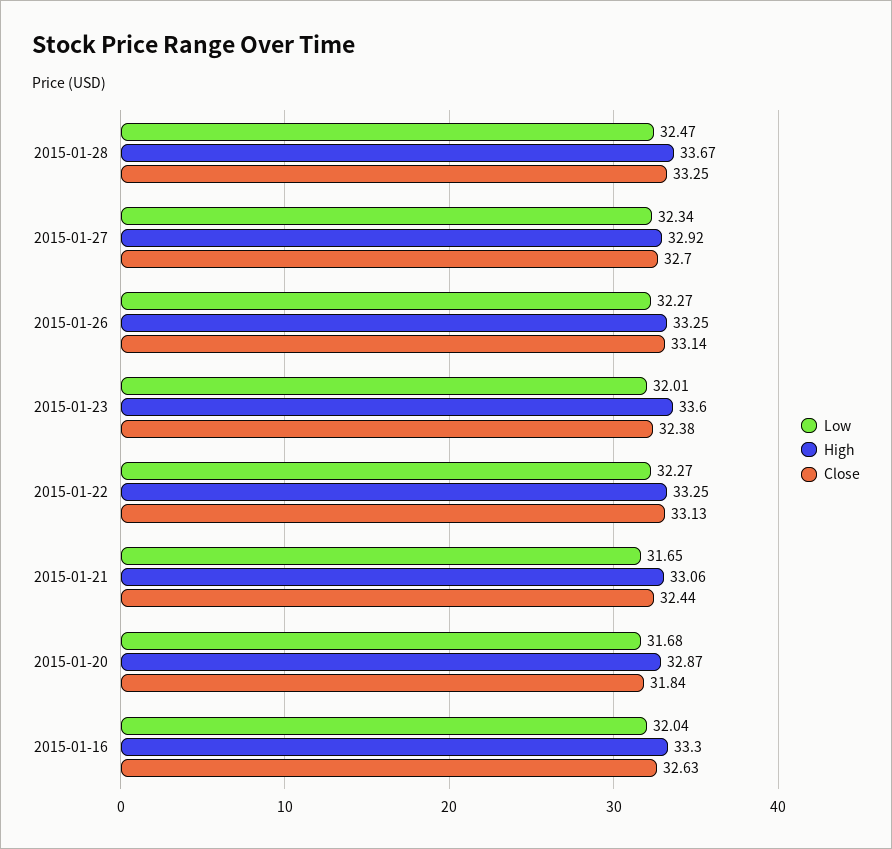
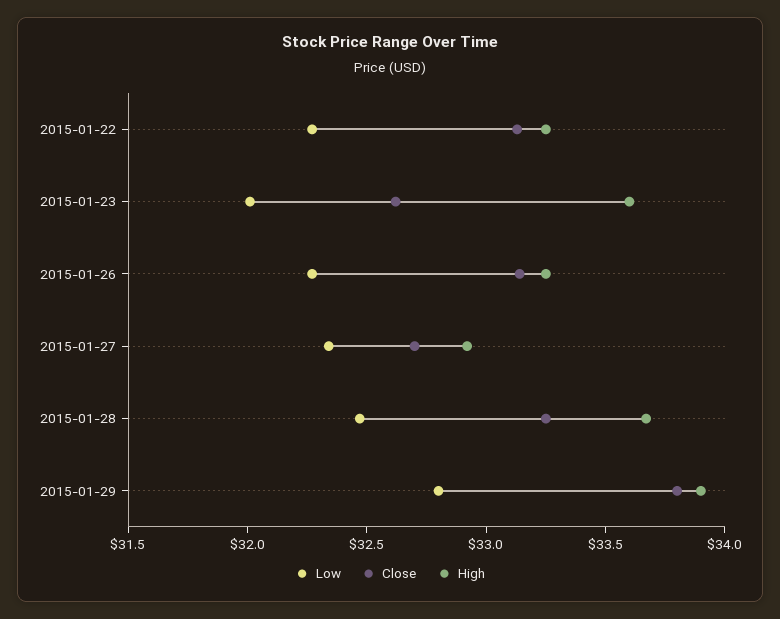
Close, 2015-01-23: 32.38 -> 32.6
Low, 2015-01-21: 31.65 -> none
High, 2015-01-21: 33.06 -> none
Close, 2015-01-21: 32.44 -> none
Low, 2015-01-20: 31.68 -> none
High, 2015-01-20: 32.87 -> none
Close, 2015-01-20: 31.84 -> none
Low, 2015-01-16: 32.04 -> none
High, 2015-01-16: 33.3 -> none
Close, 2015-01-16: 32.63 -> none
Low, 2015-01-29: none -> 32.8
Close, 2015-01-29: none -> 33.8
High, 2015-01-29: none -> 33.9

